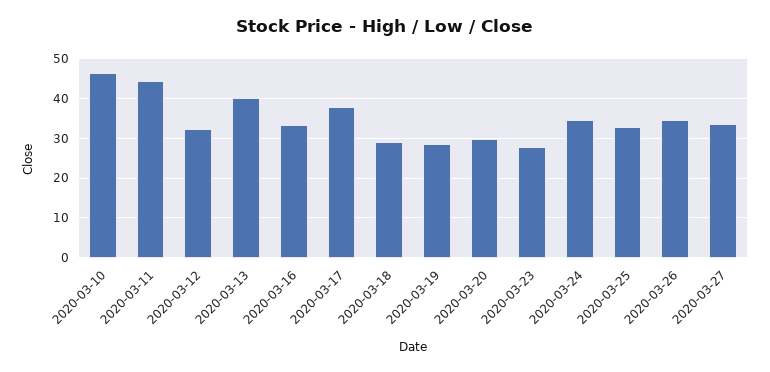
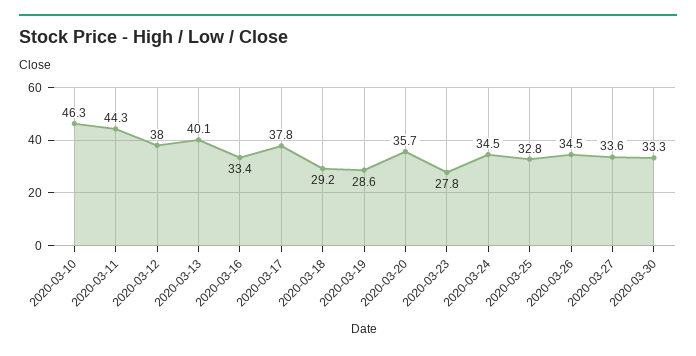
2020-03-12: 32 -> 38
2020-03-20: 30 -> 35.7
2020-03-30: none -> 33.3

